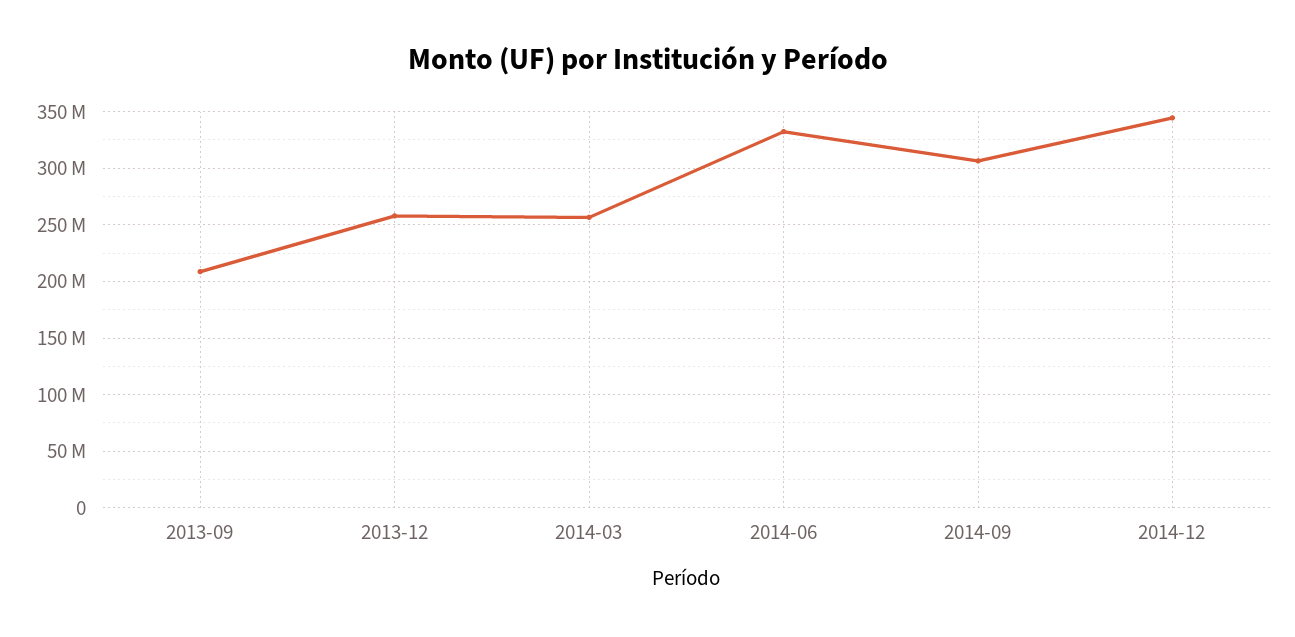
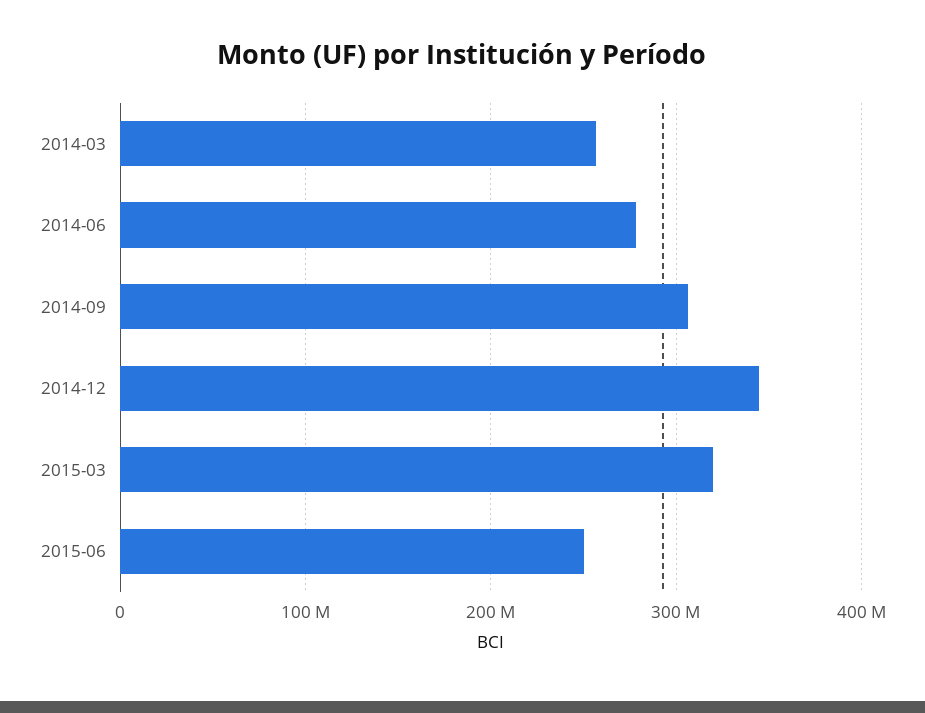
2013-09: 210000000 -> none
2013-12: 260000000 -> none
2014-06: 330000000 -> 280000000
2015-03: none -> 320000000
2015-06: none -> 250000000

